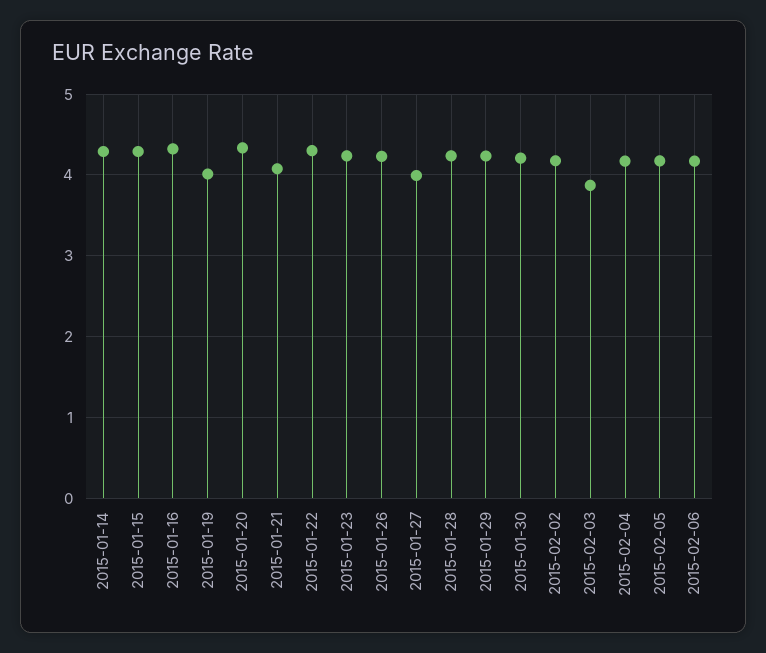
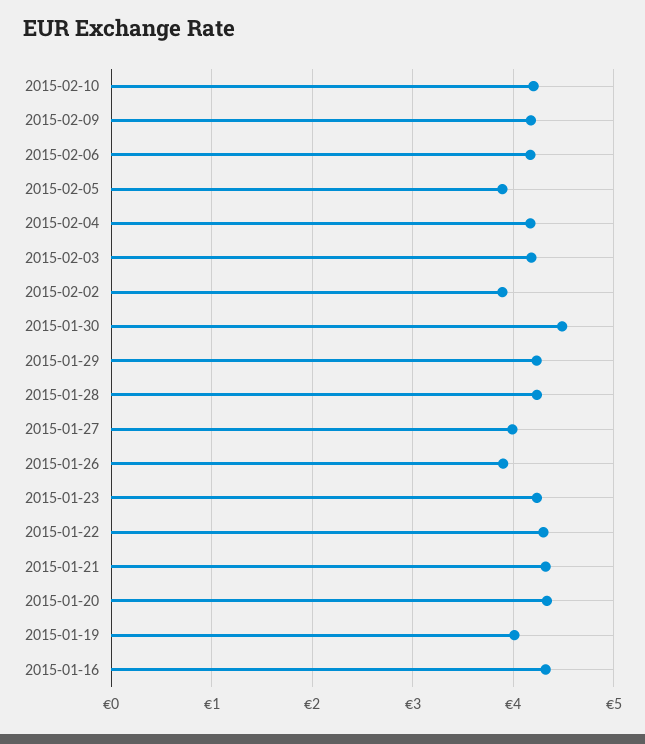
2015-01-14: 4.3 -> none
2015-01-15: 4.3 -> none
2015-01-21: 4.1 -> 4.3
2015-01-26: 4.2 -> 3.9
2015-01-30: 4.2 -> 4.5
2015-02-02: 4.2 -> 3.9
2015-02-03: 3.9 -> 4.2
2015-02-05: 4.2 -> 3.9
2015-02-10: none -> 4.2
2015-02-09: none -> 4.2

